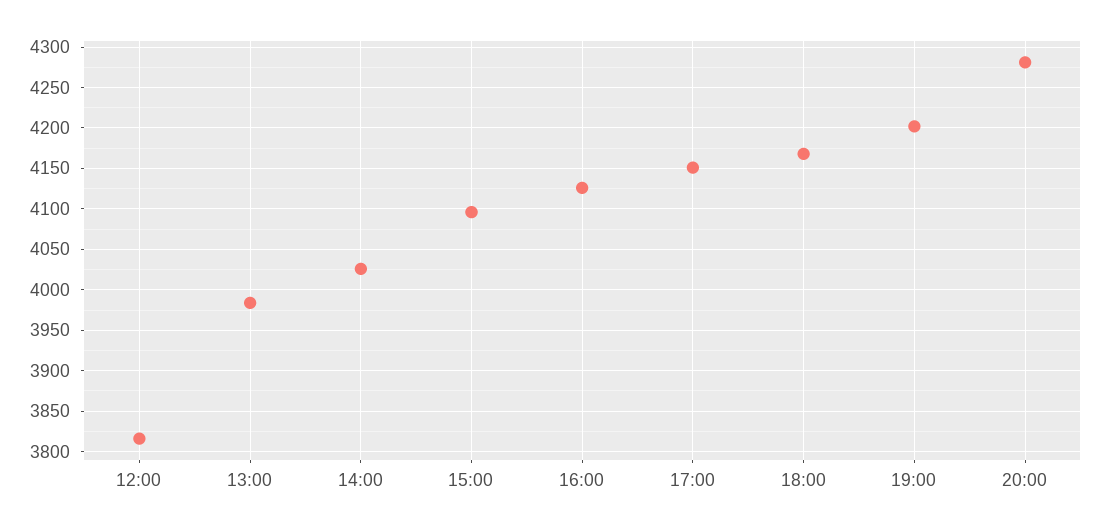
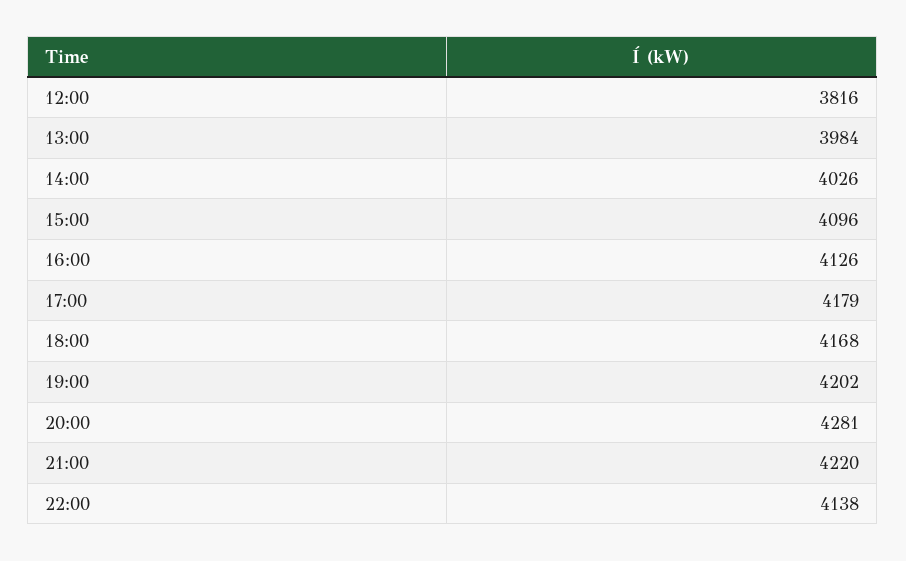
17:00: 4150 -> 4179
21:00: none -> 4220
22:00: none -> 4138

